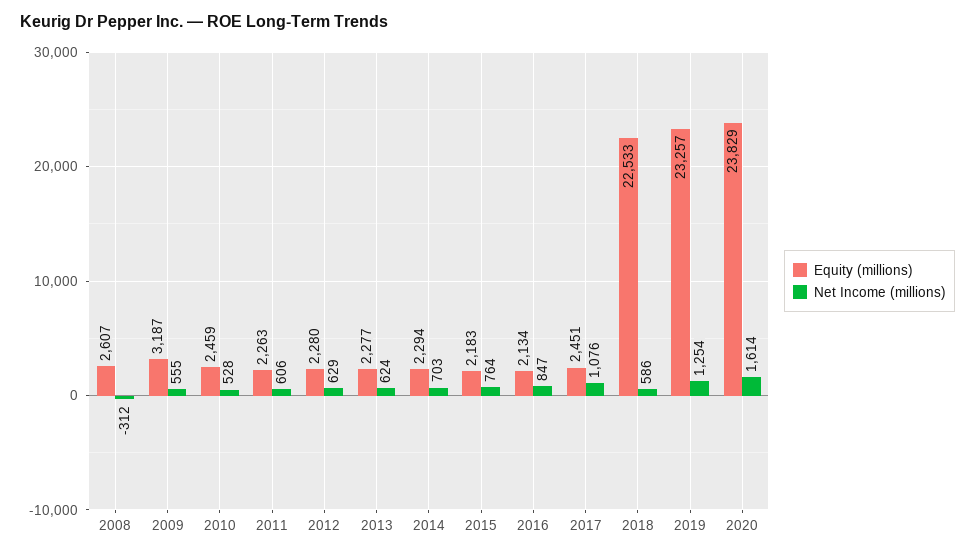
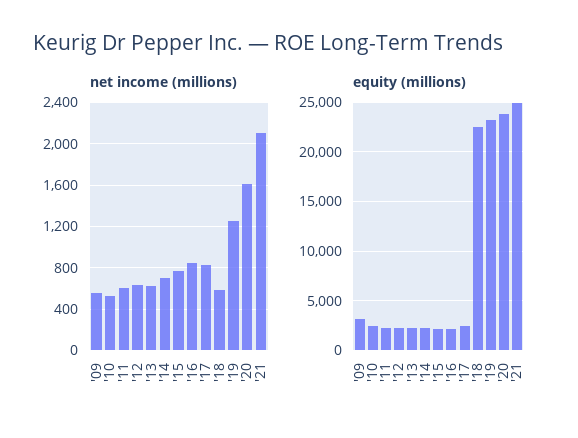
Equity (millions), 2008: 2607 -> none
Net Income (millions), 2008: -312 -> none
Net Income (millions), 2017: 1076 -> 800
Net Income (millions), '21: none -> 2100
Equity (millions), '21: none -> 25000

